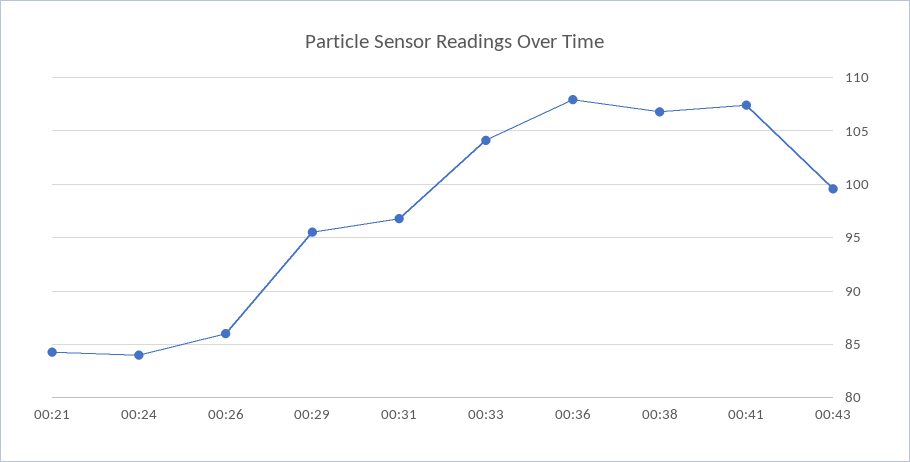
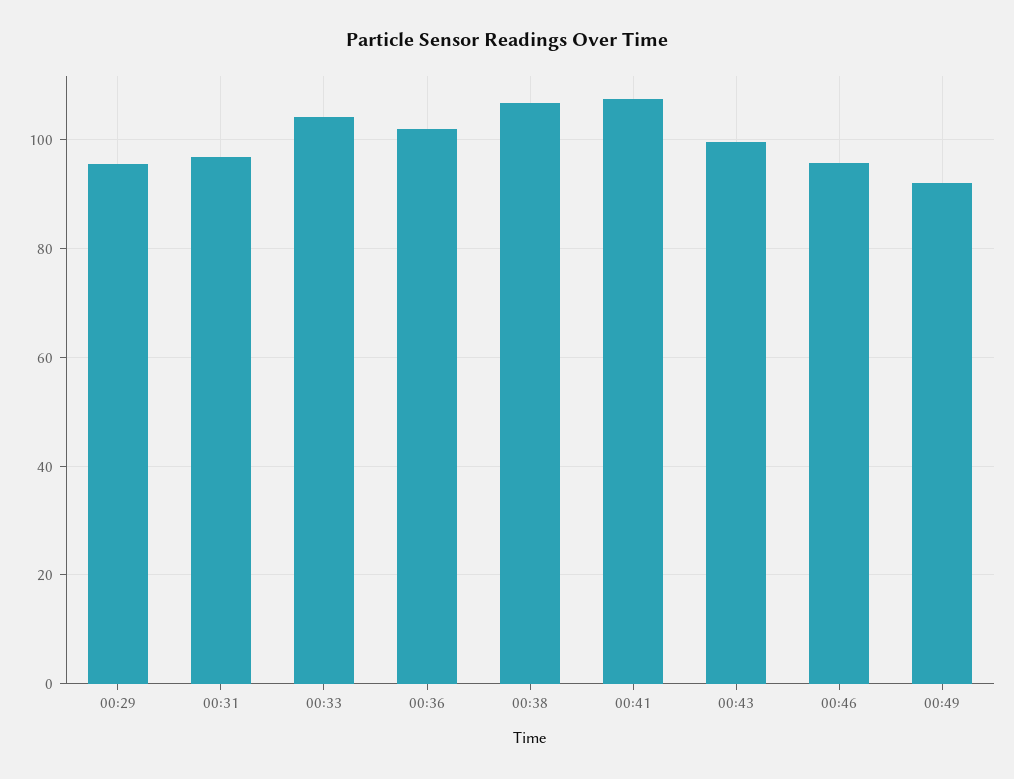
00:21: 84 -> none
00:24: 84 -> none
00:26: 86 -> none
00:36: 108 -> 102
00:46: none -> 96
00:49: none -> 92

